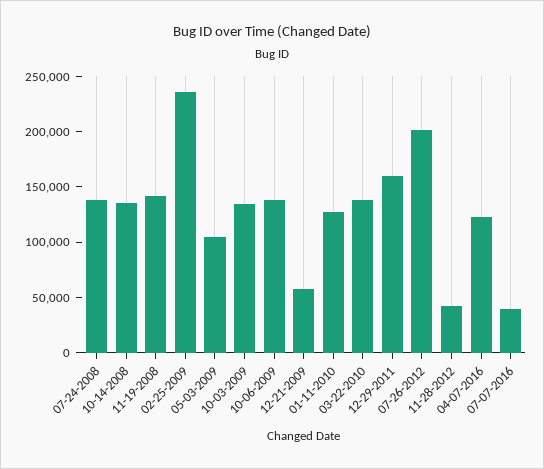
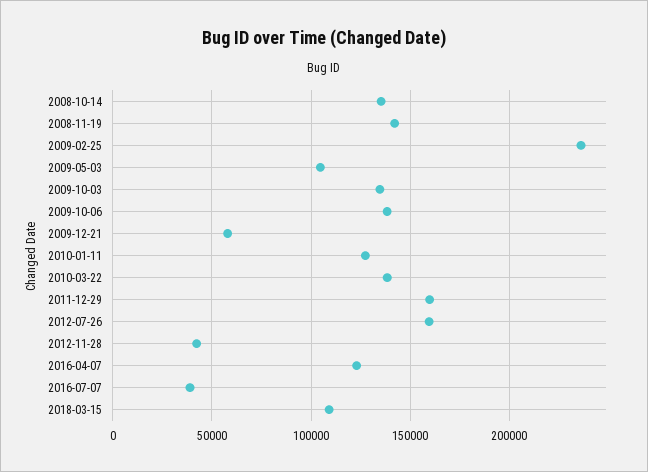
07-24-2008: 140000 -> none
07-26-2012: 200000 -> 160000
2018-03-15: none -> 110000

